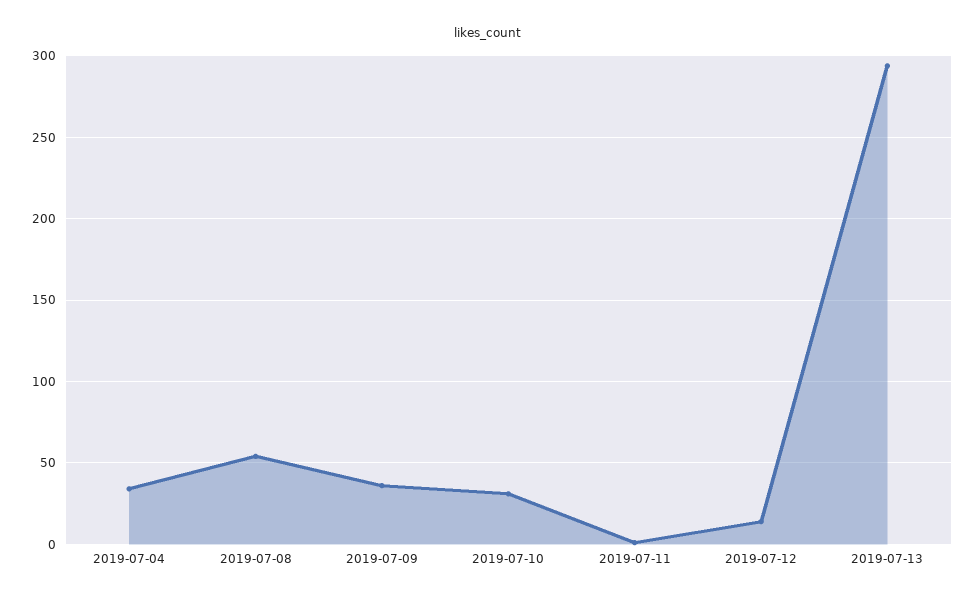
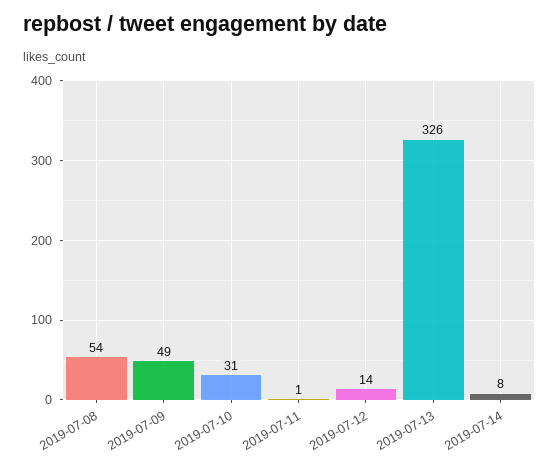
2019-07-04: 35 -> none
2019-07-09: 35 -> 49
2019-07-13: 295 -> 326
2019-07-14: none -> 8

